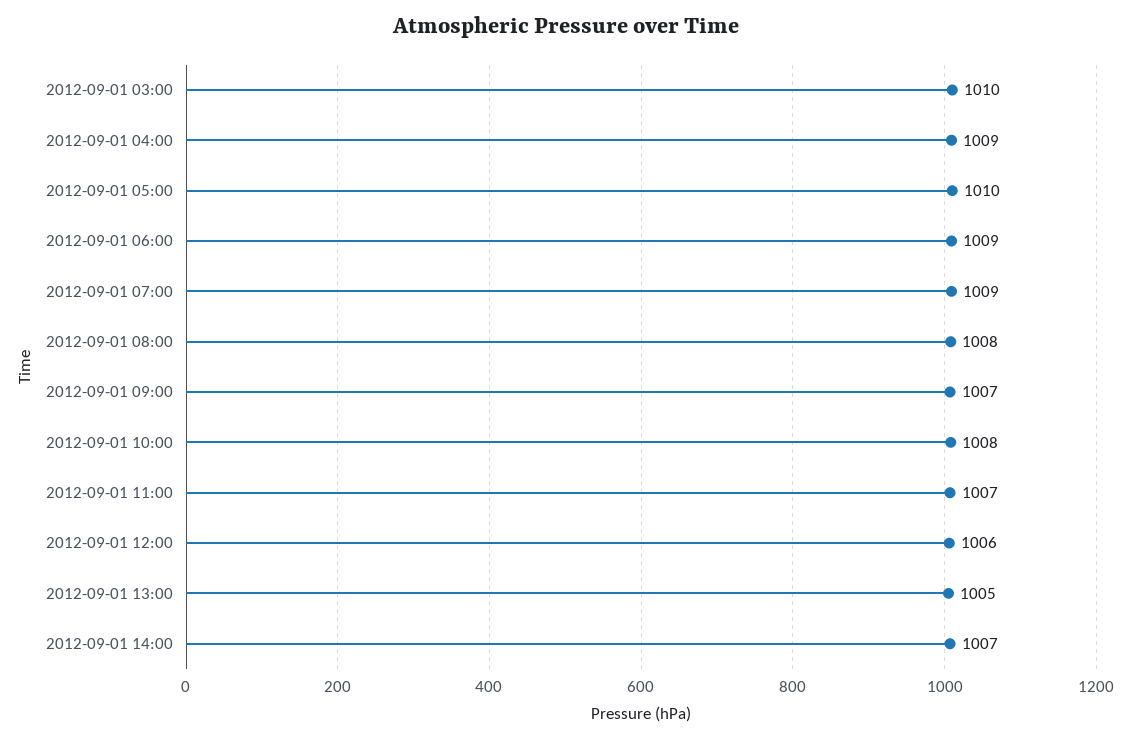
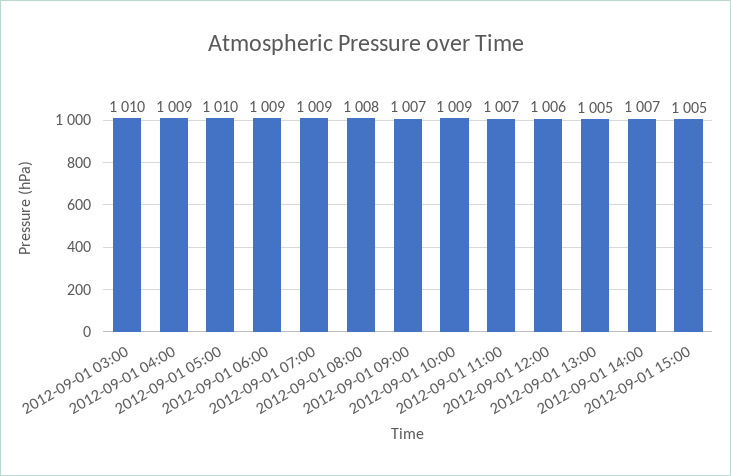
2012-09-01 10:00: 1008 -> 1009
2012-09-01 15:00: none -> 1005

